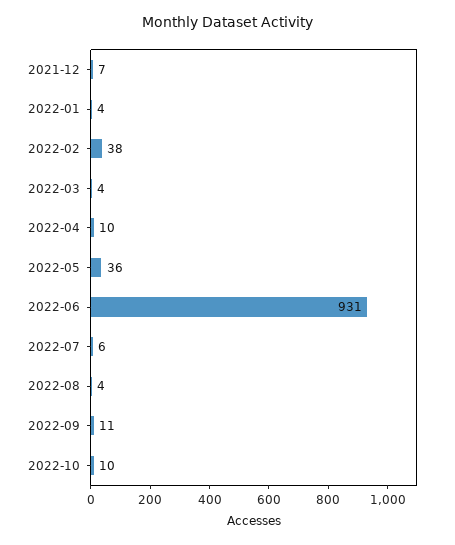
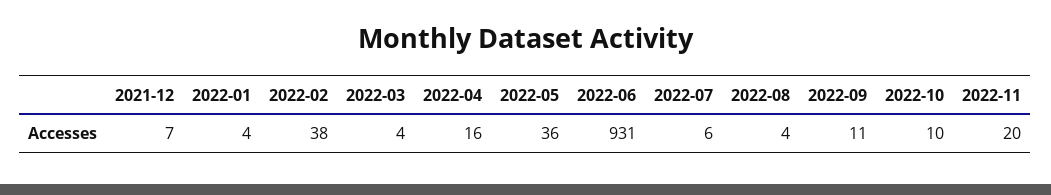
2022-04: 10 -> 16
2022-11: none -> 20

